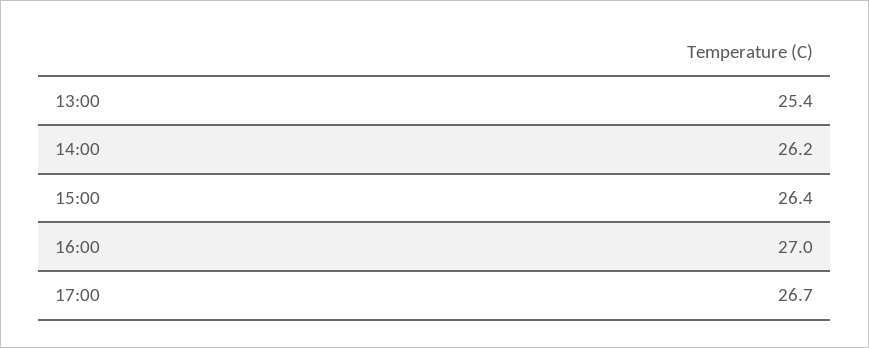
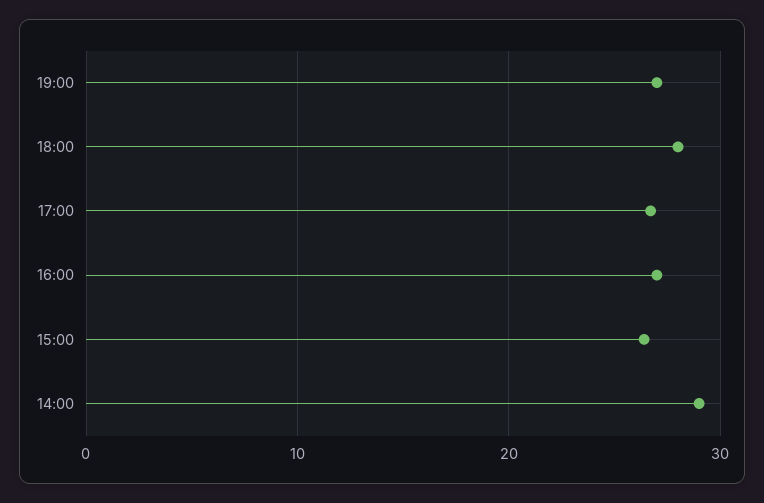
13:00: 25.4 -> none
14:00: 26.2 -> 29
19:00: none -> 27
18:00: none -> 28

